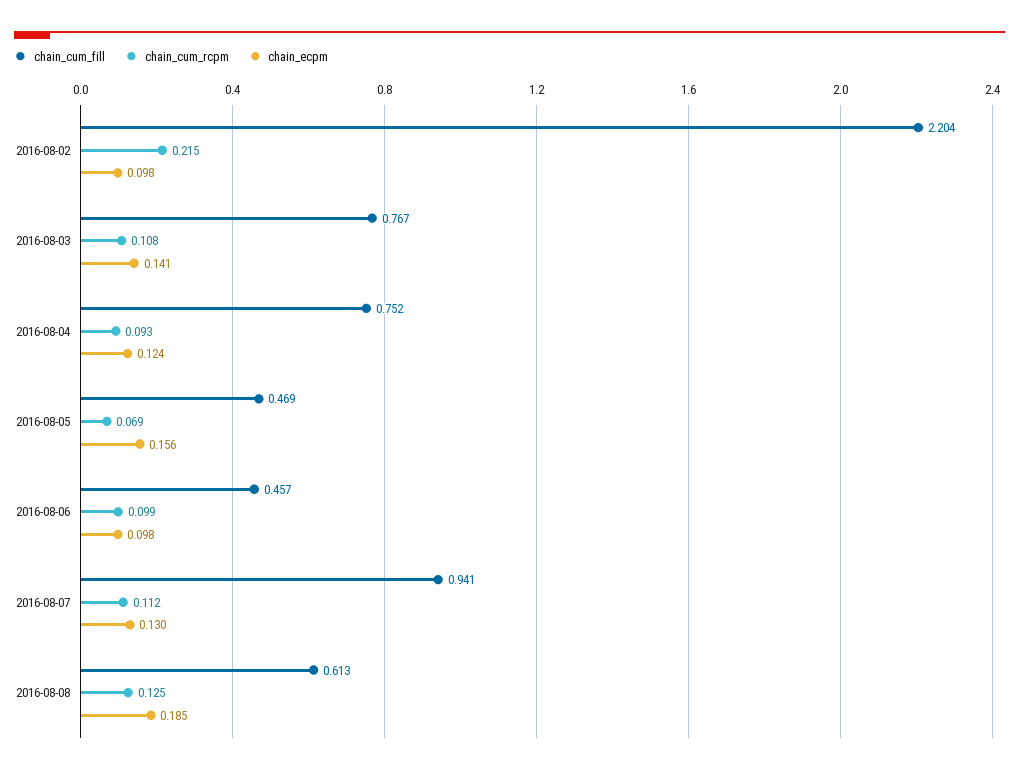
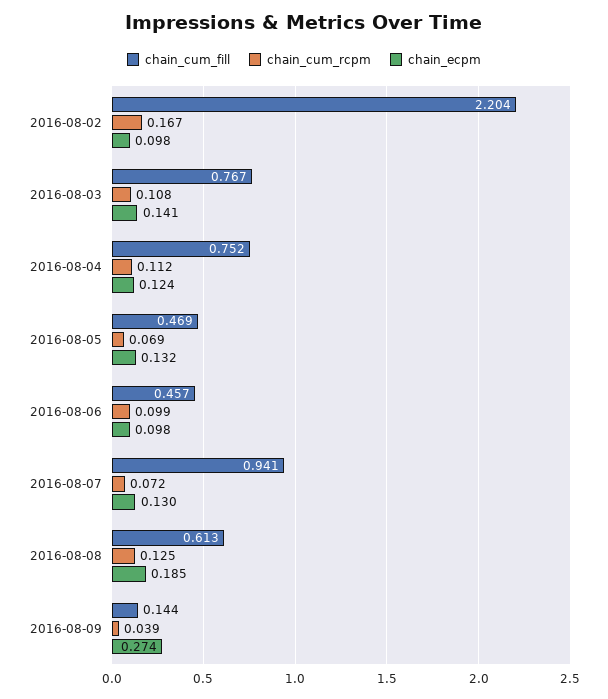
chain_cum_rcpm, 2016-08-02: 0.215 -> 0.167
chain_cum_rcpm, 2016-08-04: 0.093 -> 0.112
chain_ecpm, 2016-08-05: 0.156 -> 0.132
chain_cum_rcpm, 2016-08-07: 0.112 -> 0.072
chain_cum_fill, 2016-08-09: none -> 0.144
chain_cum_rcpm, 2016-08-09: none -> 0.039
chain_ecpm, 2016-08-09: none -> 0.274

